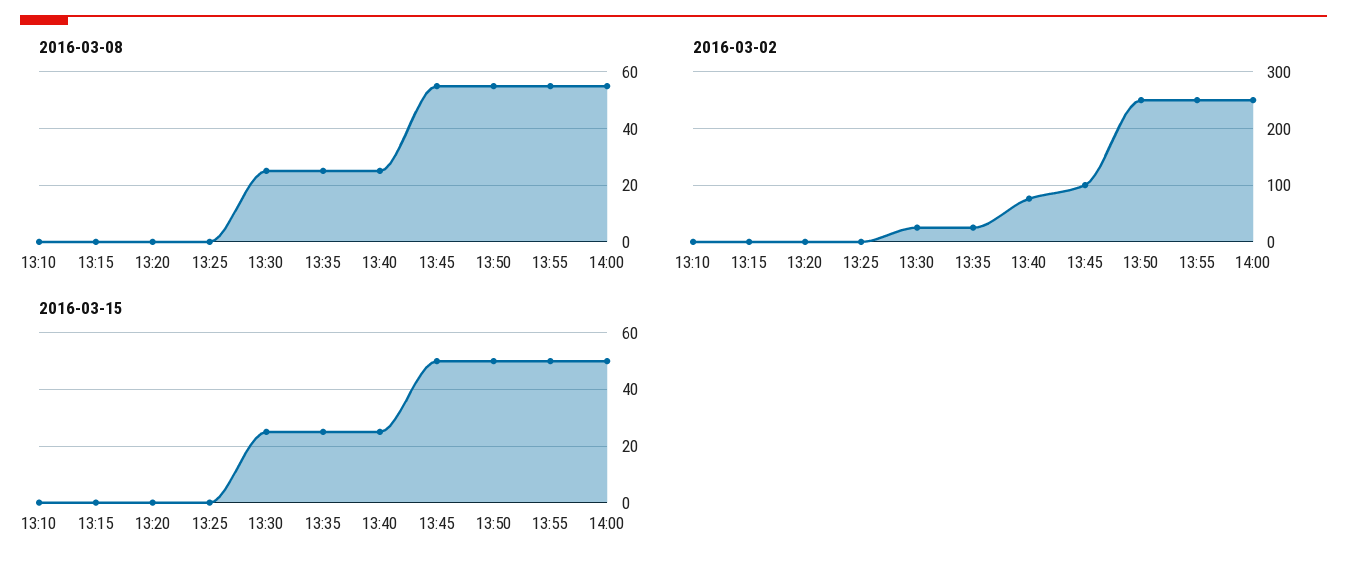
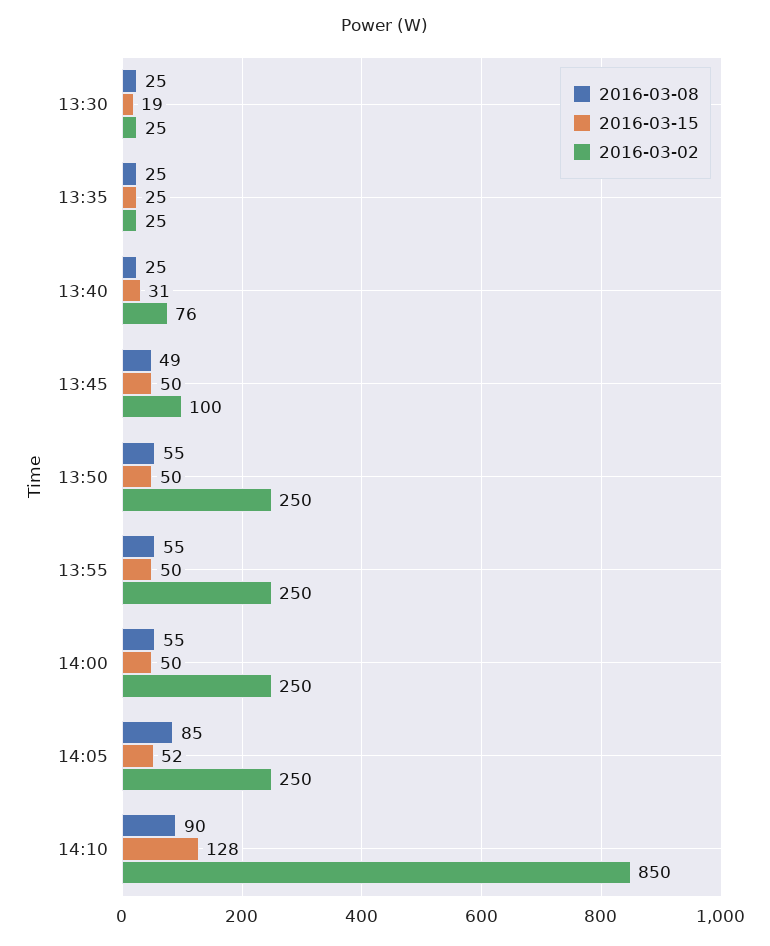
2016-03-08, 13:10: 0 -> none
2016-03-08, 13:15: 0 -> none
2016-03-08, 13:20: 0 -> none
2016-03-08, 13:25: 0 -> none
2016-03-08, 13:45: 55 -> 49
2016-03-02, 13:10: 0 -> none
2016-03-02, 13:15: 0 -> none
2016-03-02, 13:20: 0 -> none
2016-03-02, 13:25: 0 -> none
2016-03-15, 13:10: 0 -> none
2016-03-15, 13:15: 0 -> none
2016-03-15, 13:20: 0 -> none
2016-03-15, 13:25: 0 -> none
2016-03-15, 13:30: 25 -> 19
2016-03-15, 13:40: 25 -> 31
2016-03-08, 14:05: none -> 85
2016-03-15, 14:05: none -> 52
2016-03-02, 14:05: none -> 250
2016-03-08, 14:10: none -> 90
2016-03-15, 14:10: none -> 128
2016-03-02, 14:10: none -> 850

